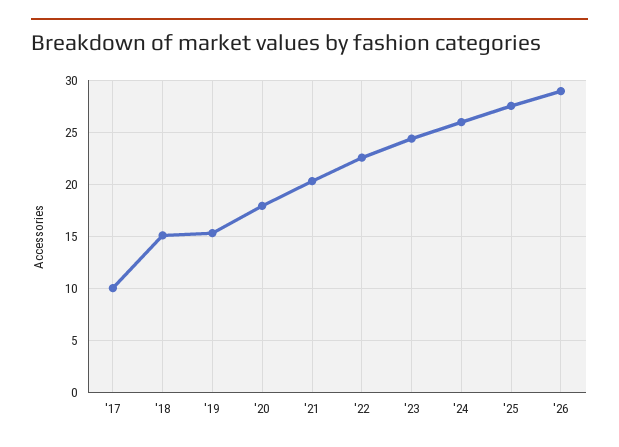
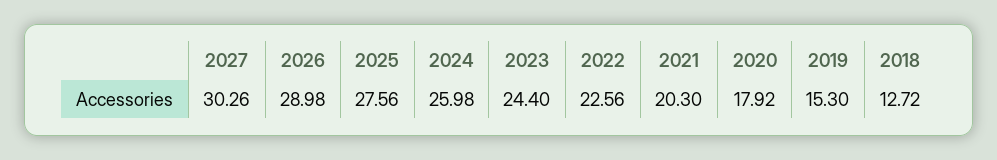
'17: 10 -> none
'18: 15 -> 12.72
2027: none -> 30.26

